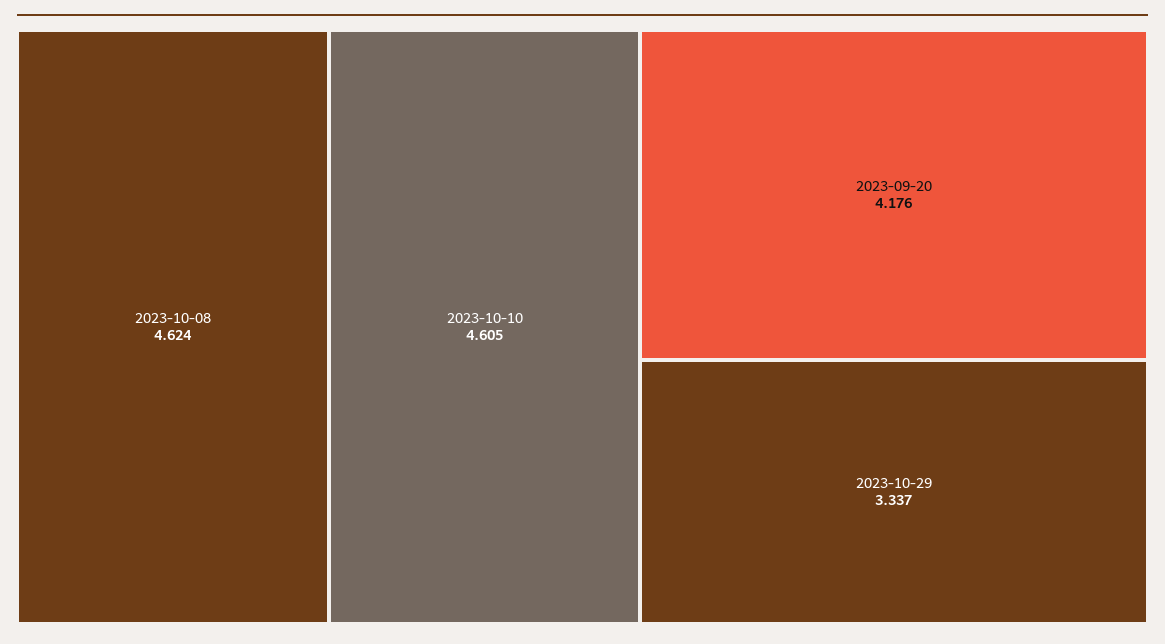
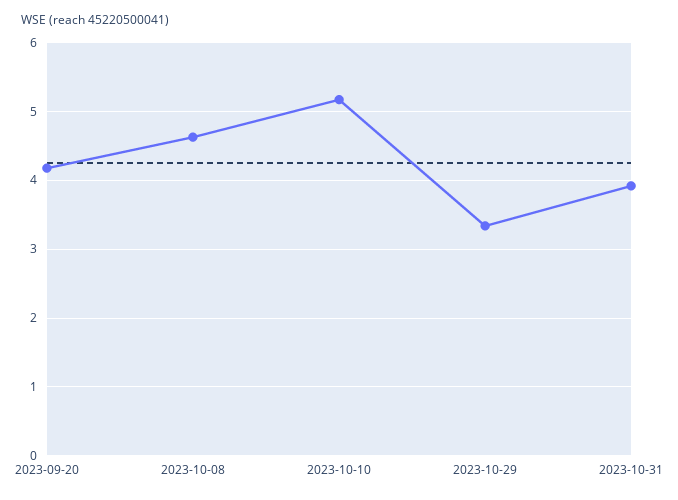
2023-10-10: 4.605 -> 5.2
2023-10-31: none -> 3.9

